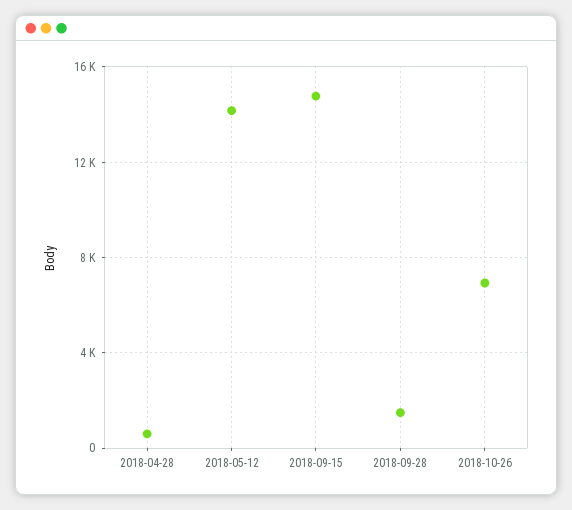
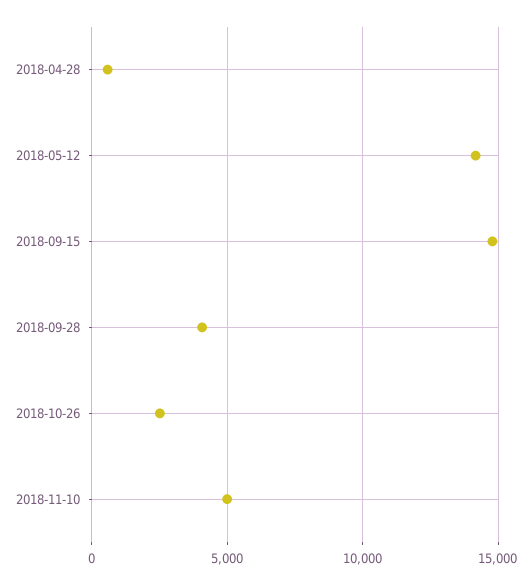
2018-09-28: 1500 -> 4000
2018-10-26: 7000 -> 2500
2018-11-10: none -> 5000

